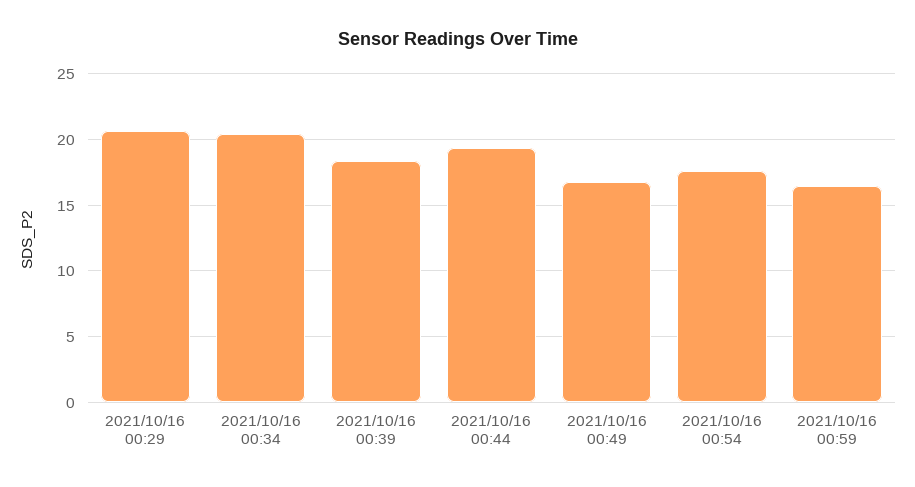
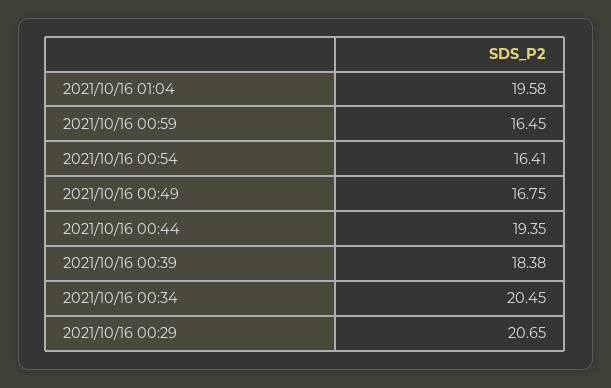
2021/10/16 00:54: 17.5 -> 16.41
2021/10/16 01:04: none -> 19.58

